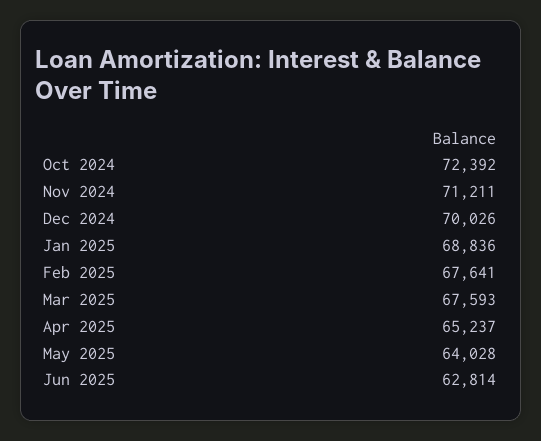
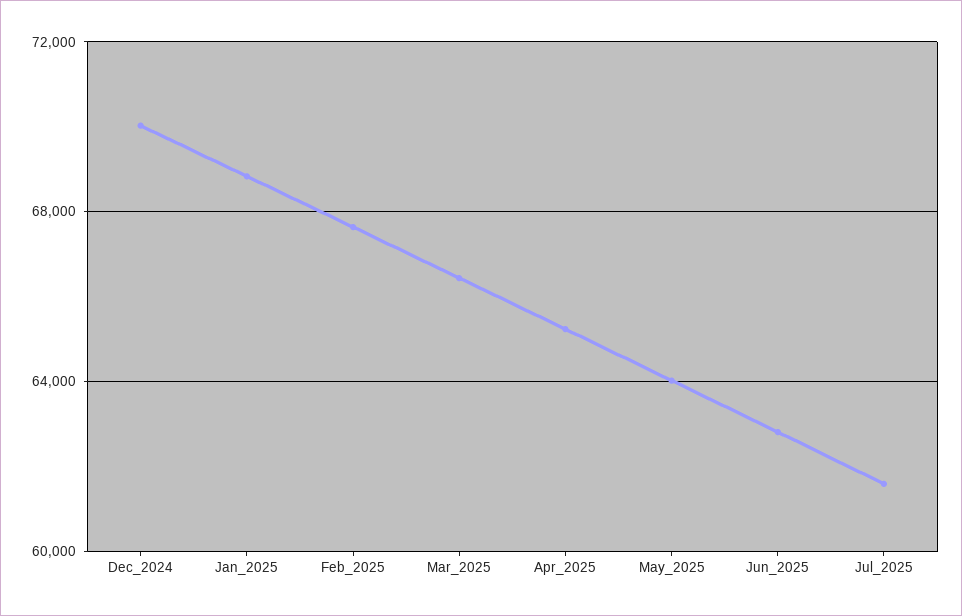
Oct 2024: 72392 -> none
Nov 2024: 71211 -> none
Mar 2025: 67593 -> 66500
Jul_2025: none -> 61500

